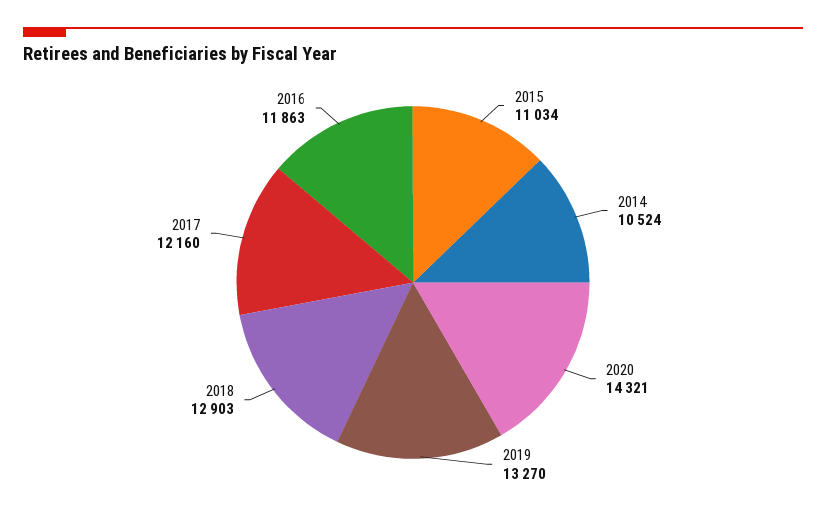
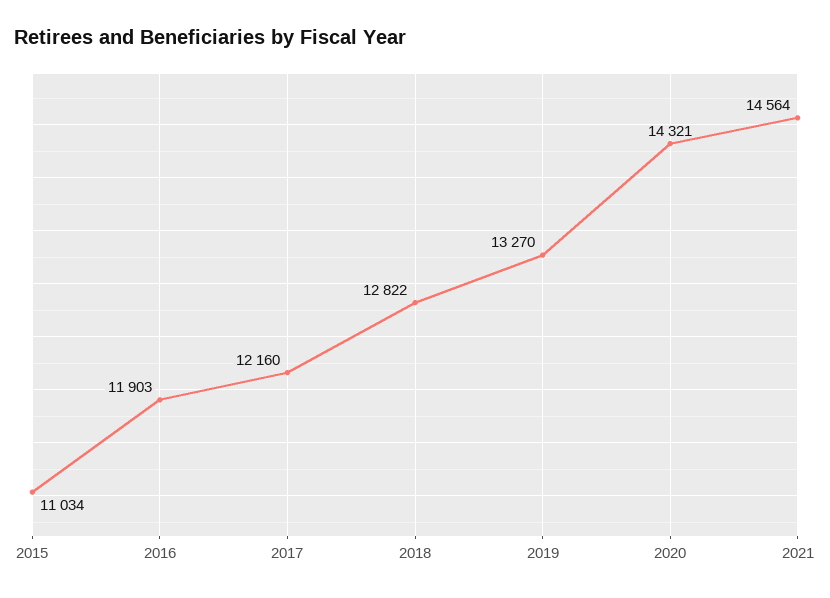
2014: 10524 -> none
2018: 12903 -> 12822
2016: 11863 -> 11903
2021: none -> 14564

